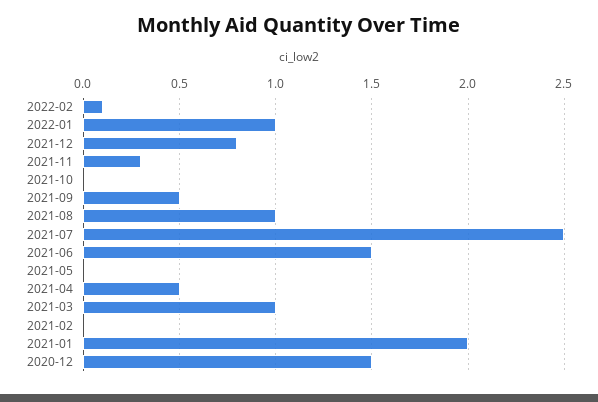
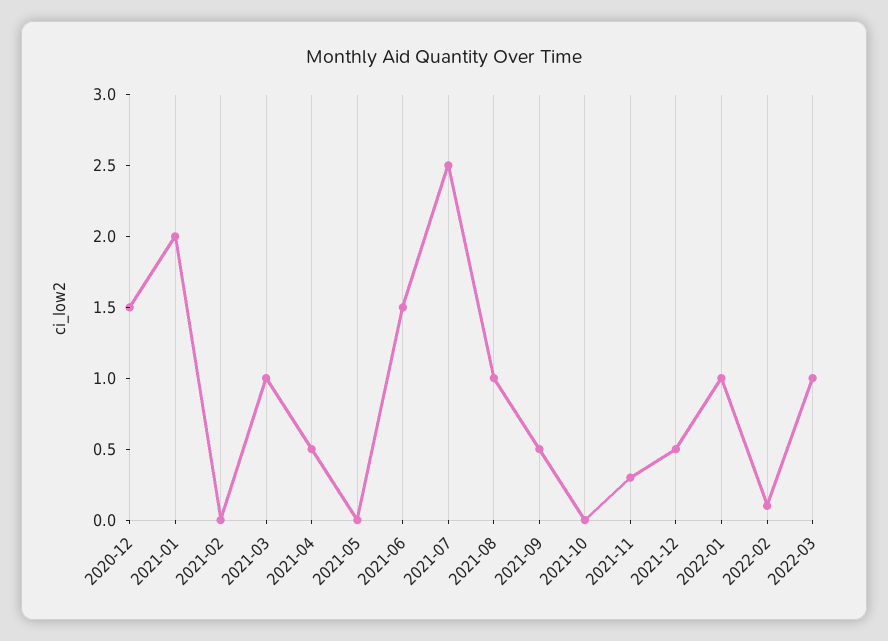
2021-12: 0.8 -> 0.5
2022-03: none -> 1

